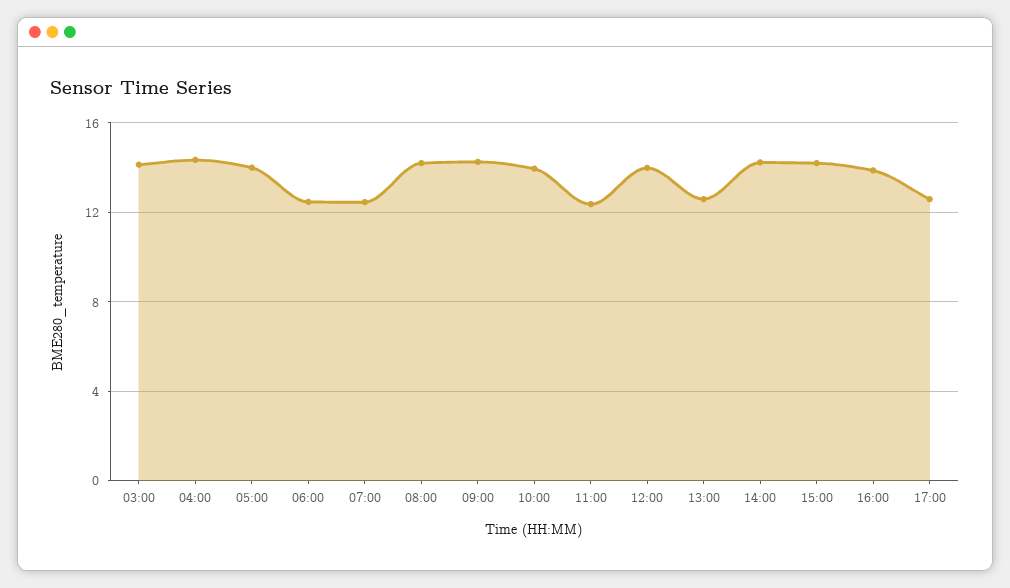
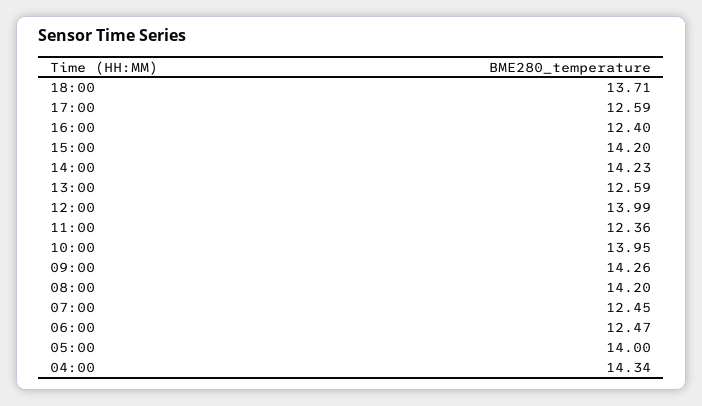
03:00: 14 -> none
16:00: 14 -> 12.4
18:00: none -> 13.71

